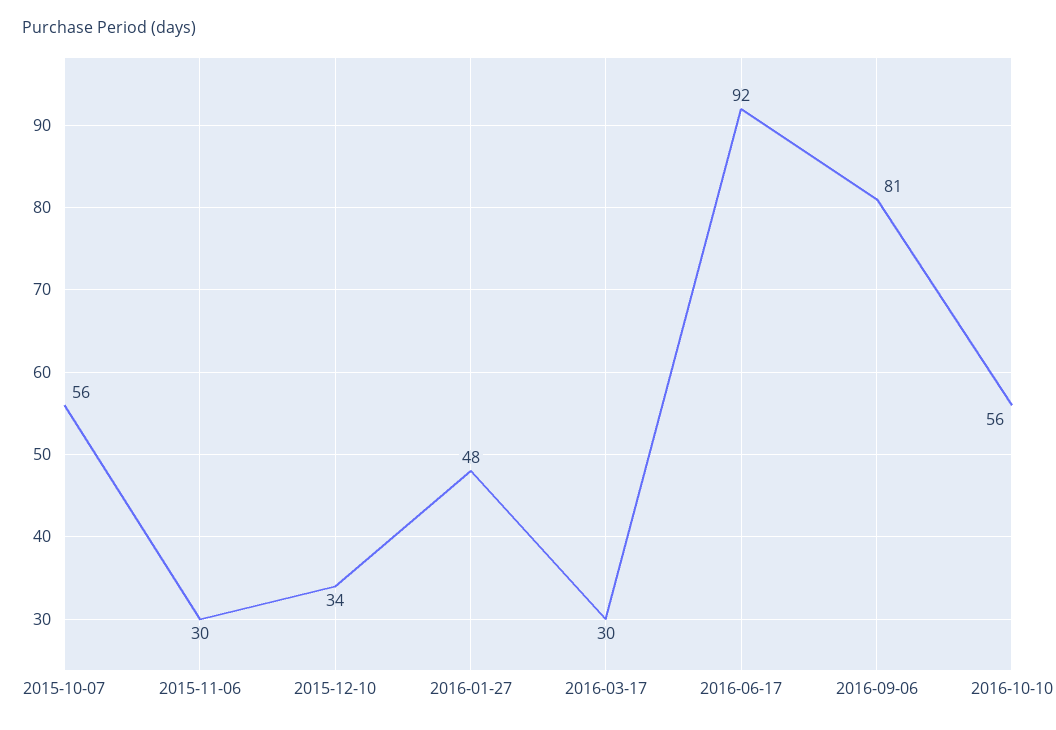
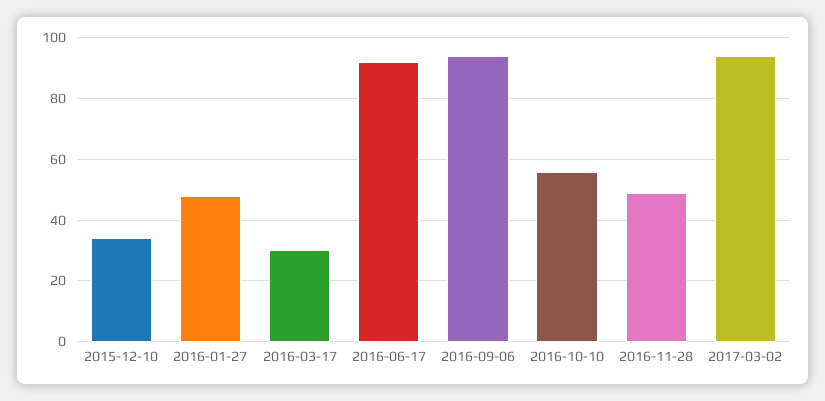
2015-10-07: 56 -> none
2015-11-06: 30 -> none
2016-09-06: 81 -> 95
2016-11-28: none -> 50
2017-03-02: none -> 95

